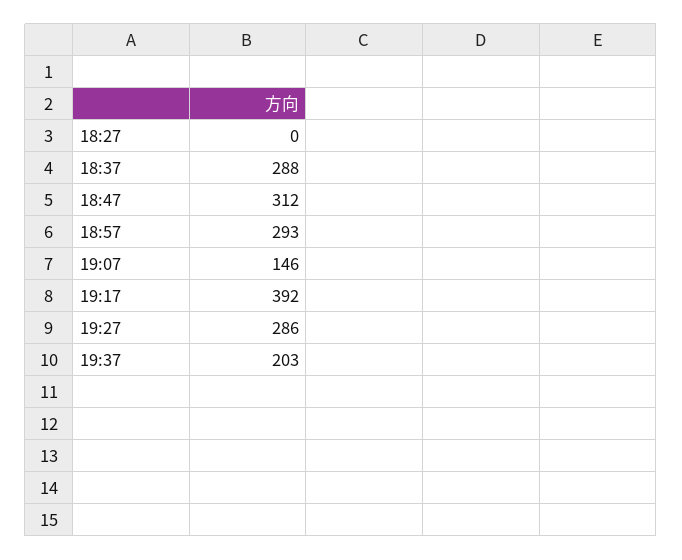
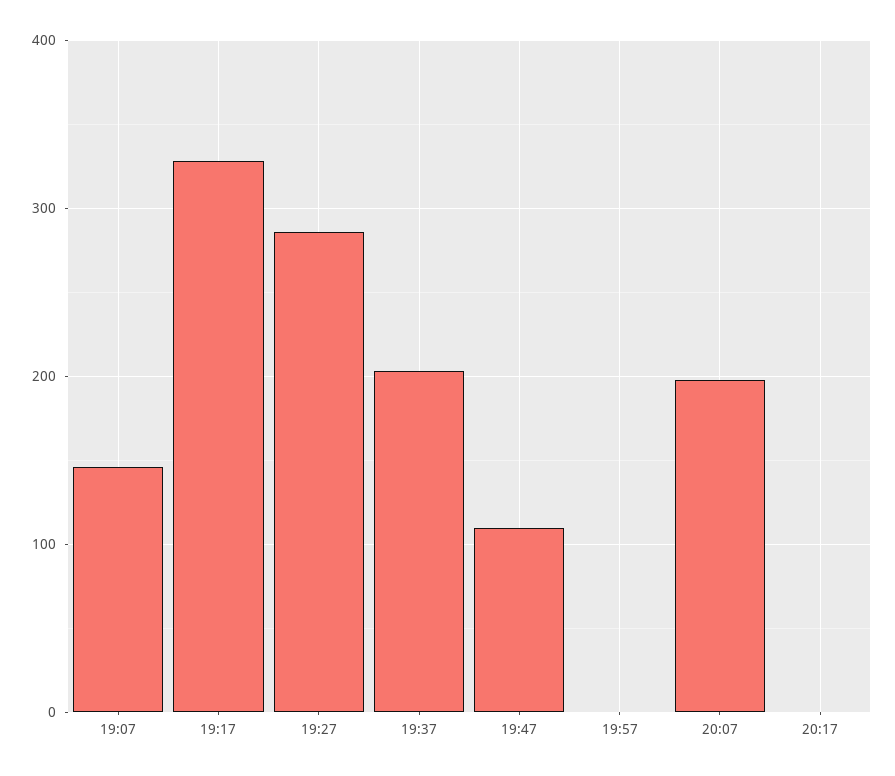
18:27: 0 -> none
18:37: 288 -> none
18:47: 312 -> none
18:57: 293 -> none
19:17: 392 -> 330
19:47: none -> 110
19:57: none -> 0
20:07: none -> 200
20:17: none -> 0

